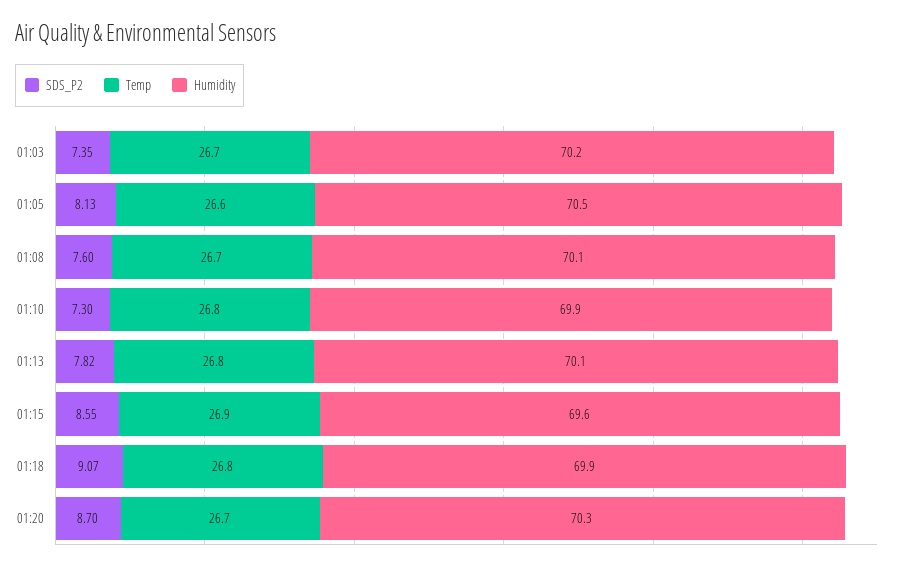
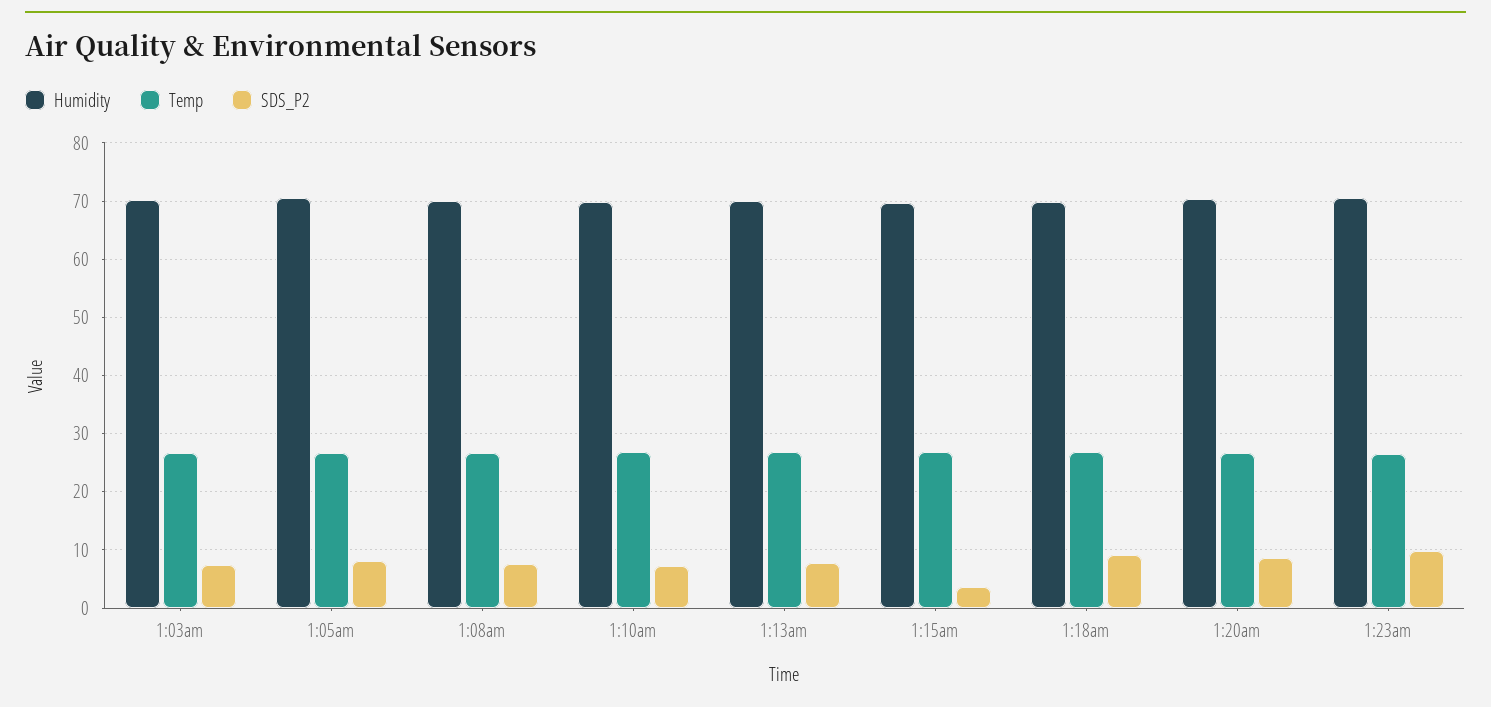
SDS_P2, 01:15: 8.55 -> 4
Humidity, 1:23am: none -> 70
Temp, 1:23am: none -> 26
SDS_P2, 1:23am: none -> 10

